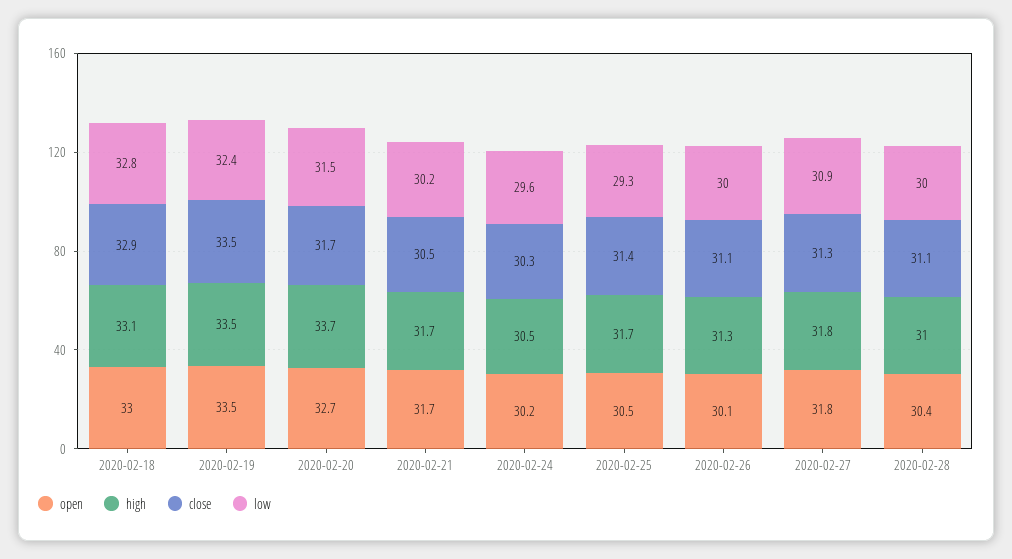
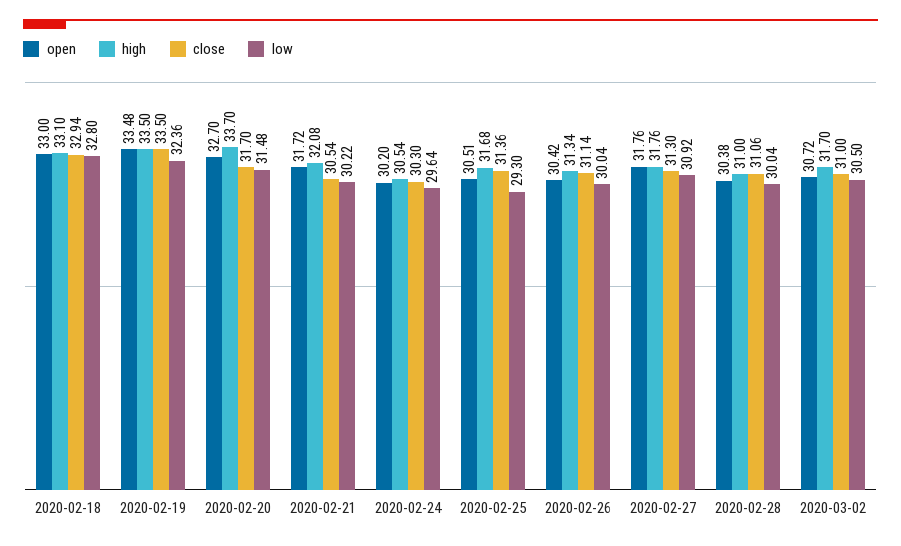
high, 2020-02-21: 31.7 -> 32.08
open, 2020-02-26: 30.1 -> 30.42
open, 2020-03-02: none -> 30.72
high, 2020-03-02: none -> 31.7
close, 2020-03-02: none -> 31
low, 2020-03-02: none -> 30.5

